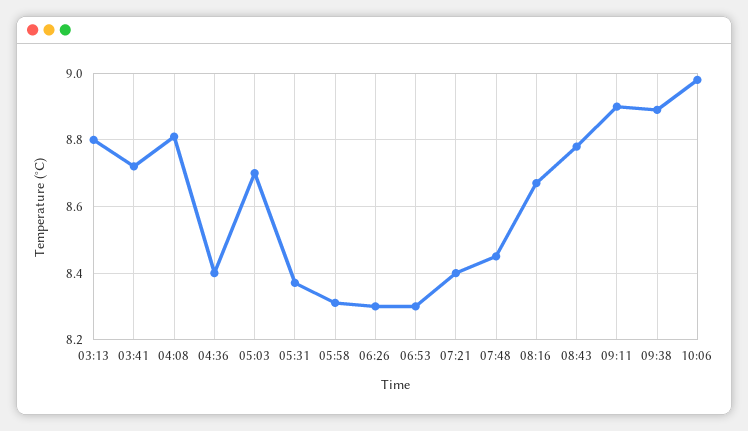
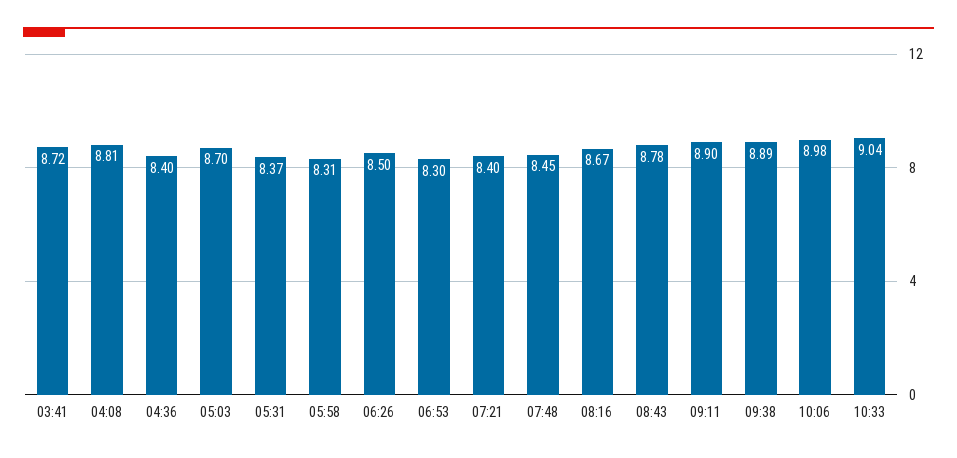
03:13: 8.8 -> none
06:26: 8.3 -> 8.5
10:33: none -> 9.04

